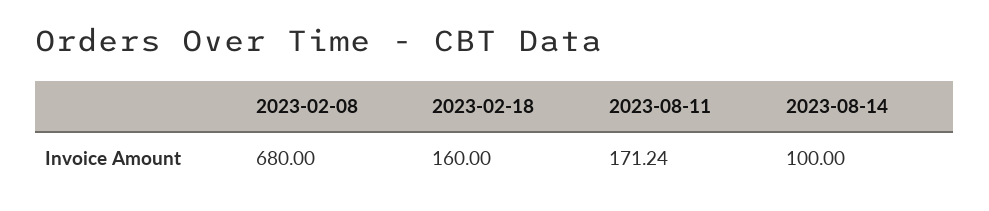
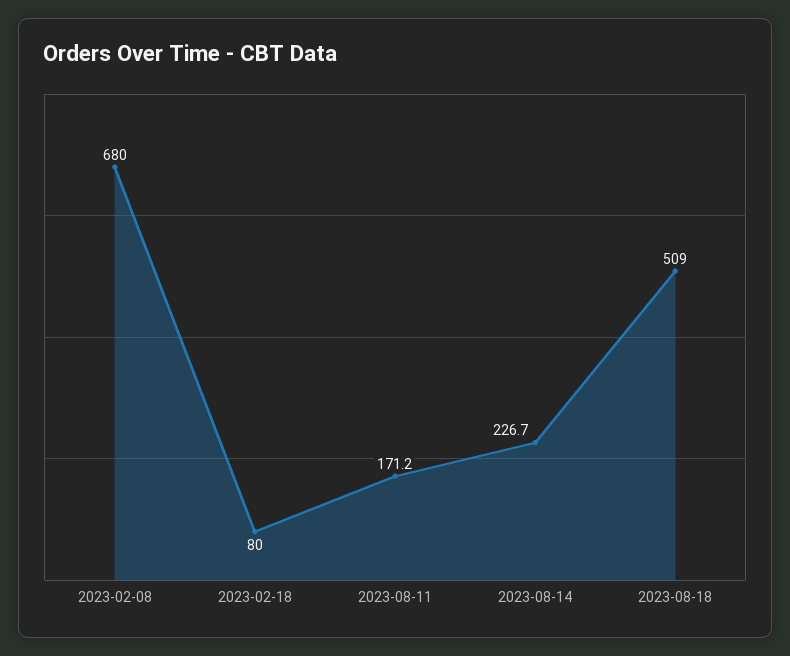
2023-02-18: 160 -> 80
2023-08-14: 100 -> 226.7
2023-08-18: none -> 509

